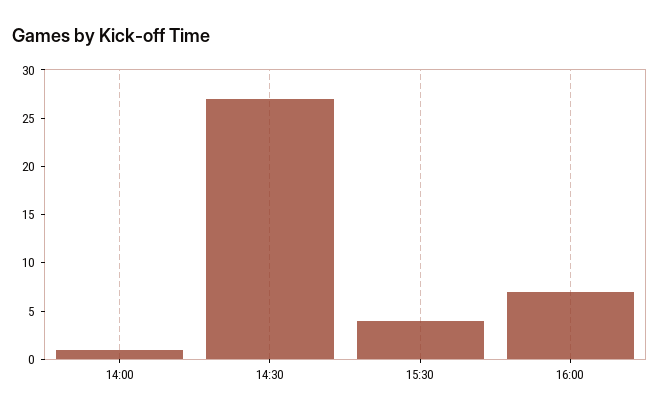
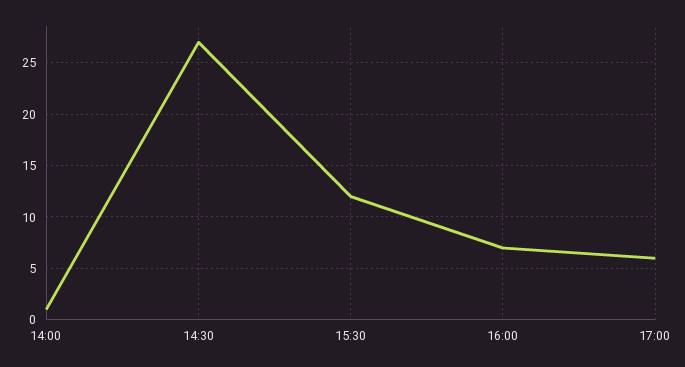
15:30: 4 -> 12
17:00: none -> 6

